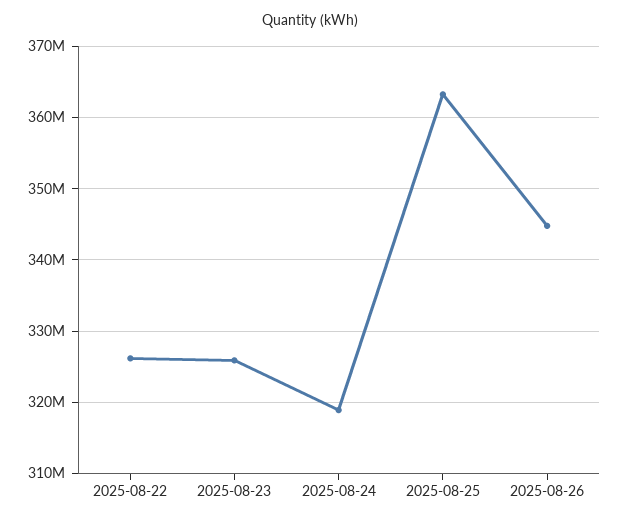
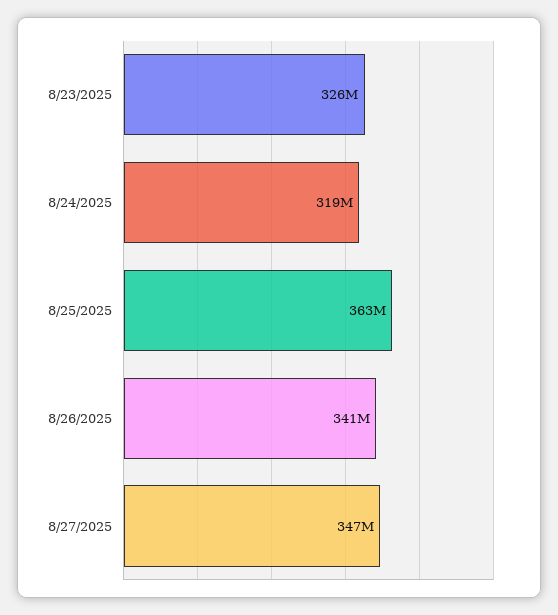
2025-08-22: 326000000 -> none
2025-08-26: 345000000 -> 341000000
8/27/2025: none -> 347000000

